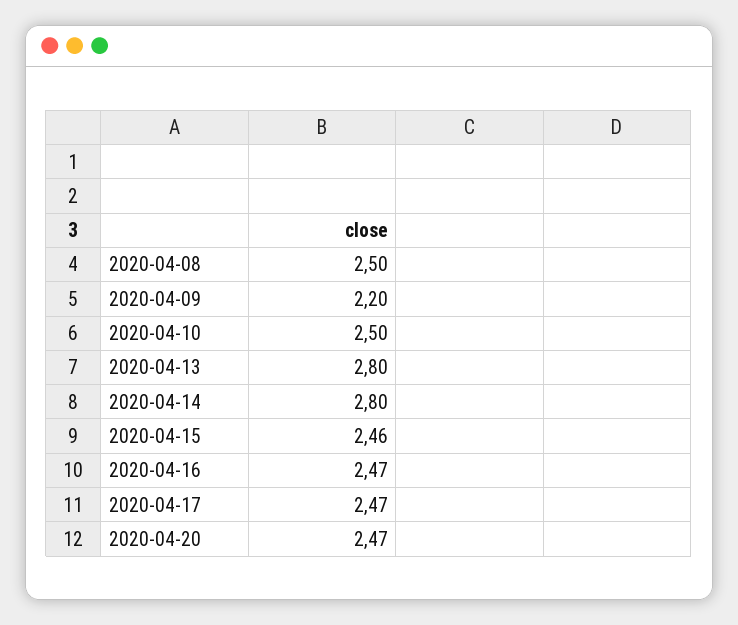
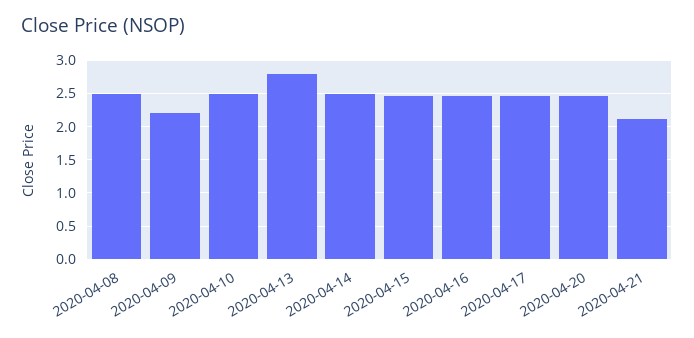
2020-04-14: 2.8 -> 2.5
2020-04-21: none -> 2.1

